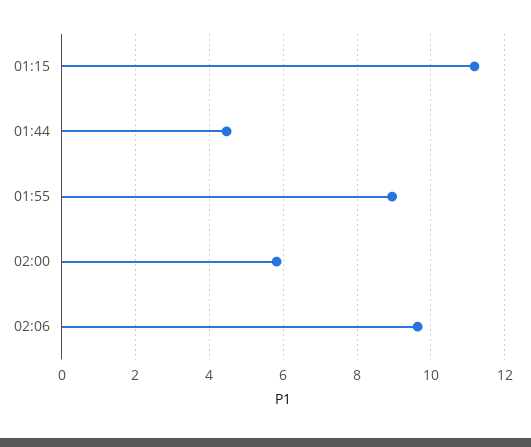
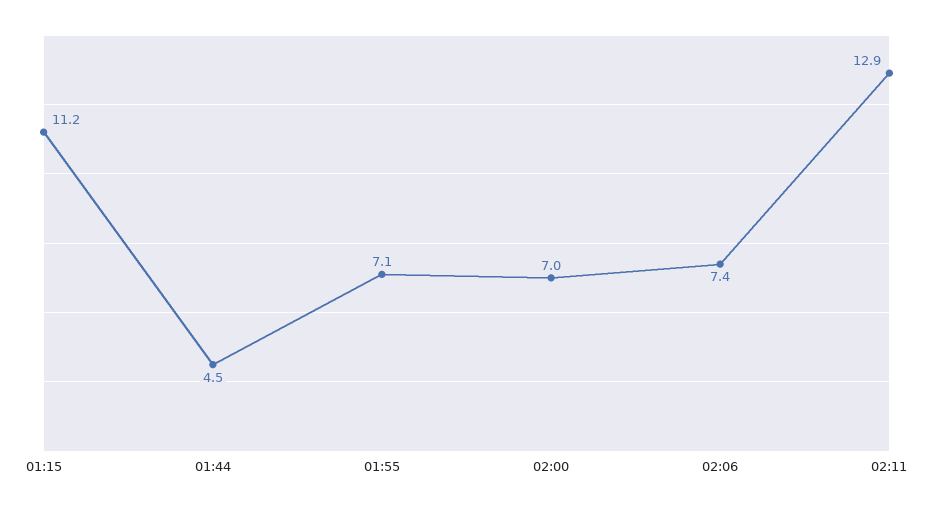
01:55: 9 -> 7.1
02:00: 5.8 -> 7
02:06: 9.6 -> 7.4
02:11: none -> 12.9

